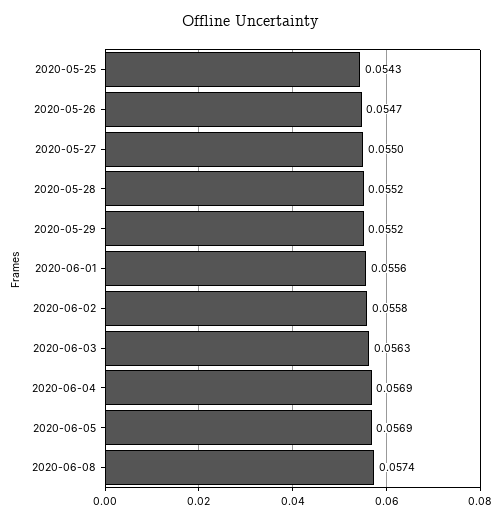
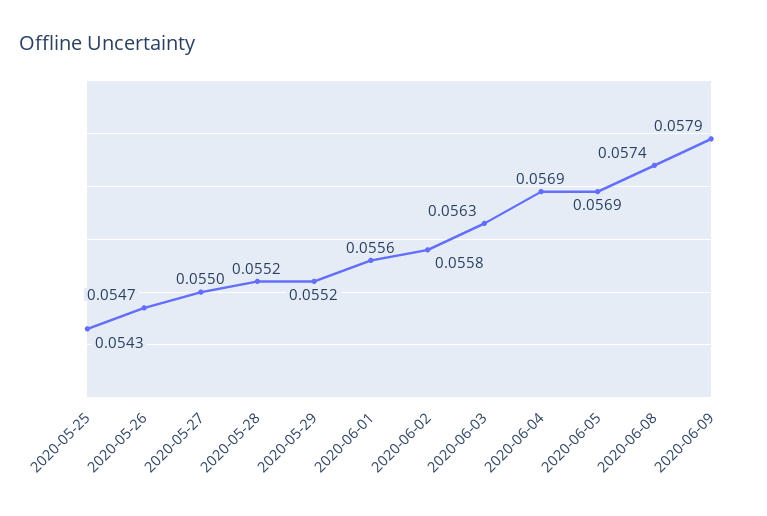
2020-06-09: none -> 0.0579

